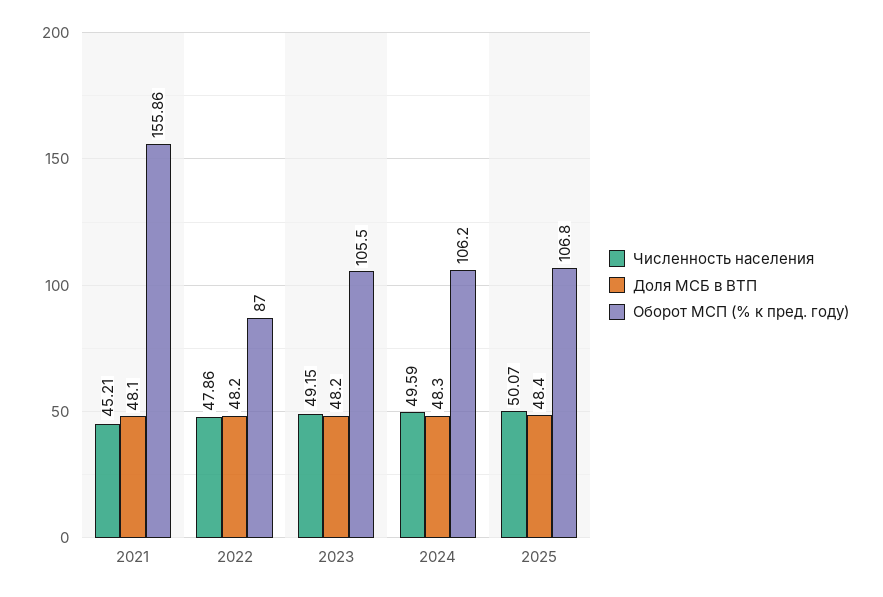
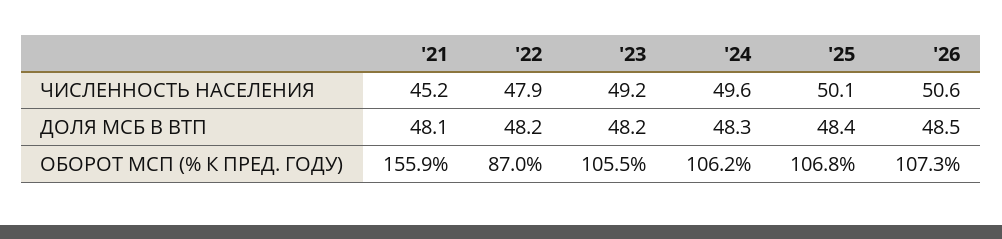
Численность населения, '26: none -> 50.6
Доля МСБ в ВТП, '26: none -> 48.5
Оборот МСП (% к пред. году), '26: none -> 107.3

